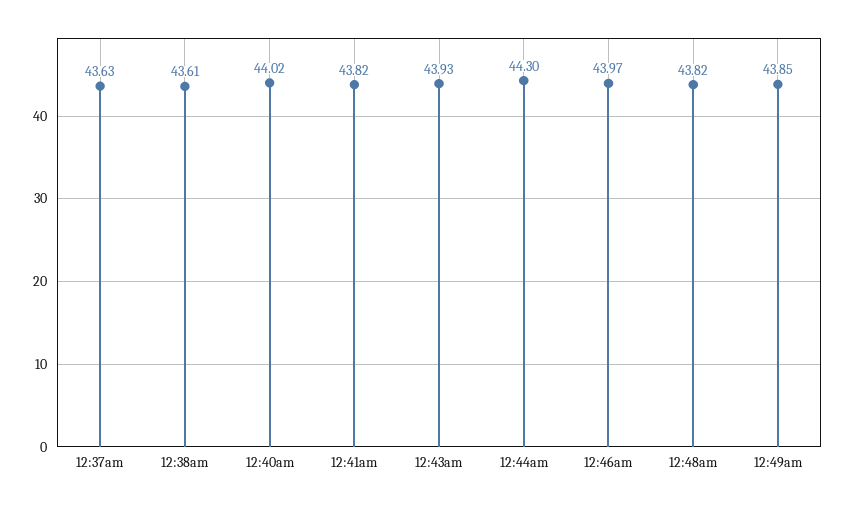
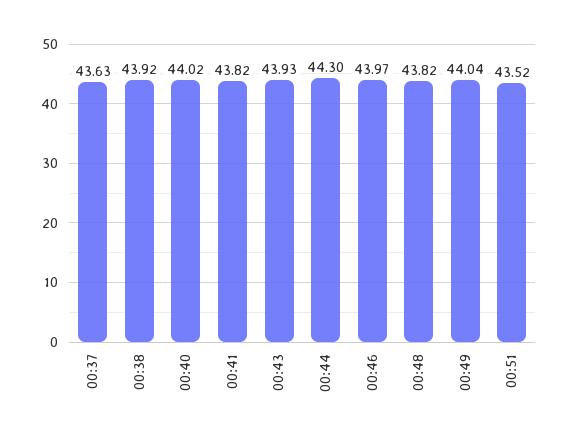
12:38am: 43.61 -> 43.92
12:49am: 43.85 -> 44.04
00:51: none -> 43.52

